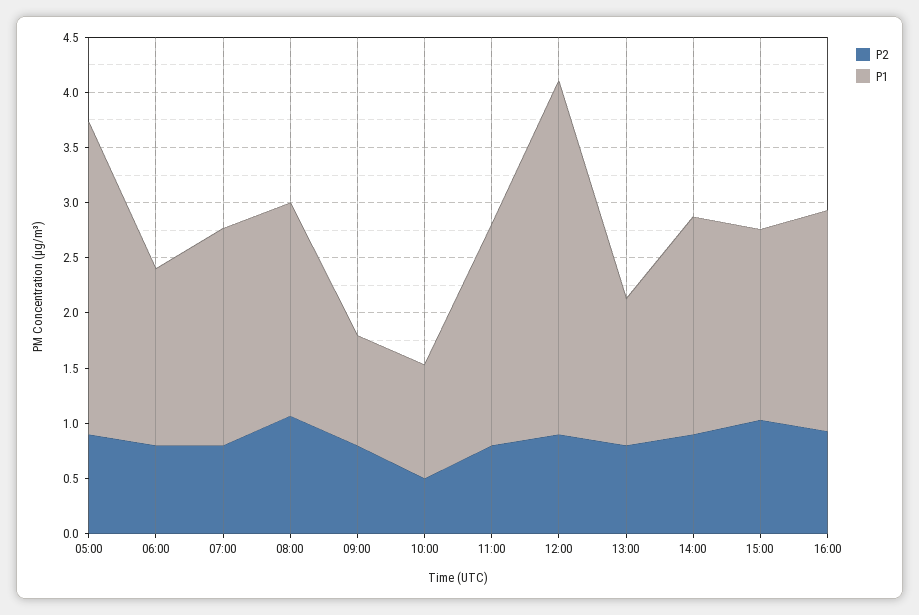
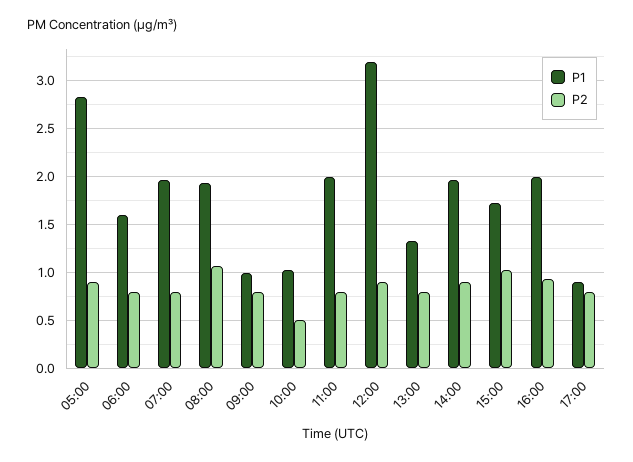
P1, 17:00: none -> 0.9
P2, 17:00: none -> 0.8

